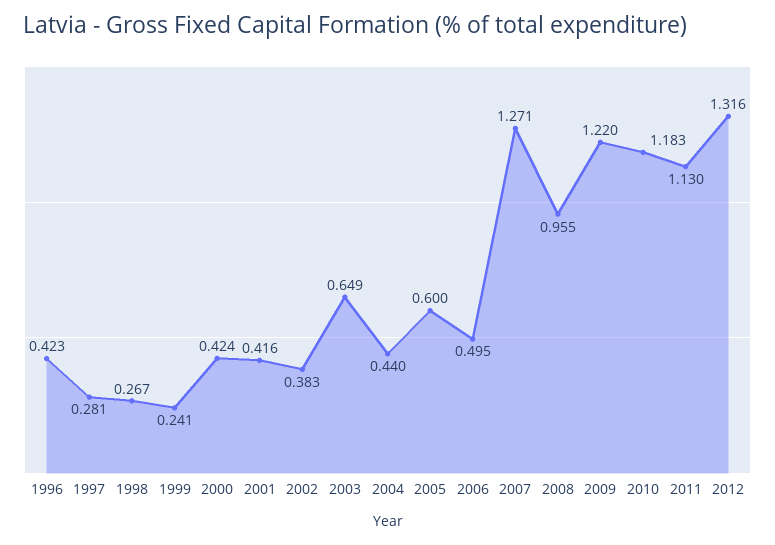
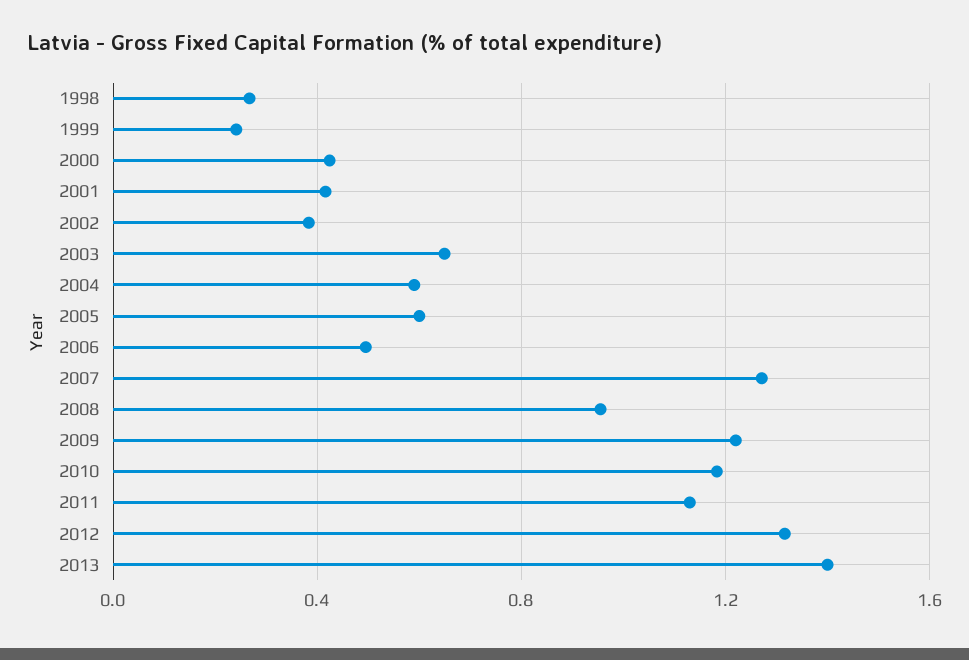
1996: 0.423 -> none
1997: 0.281 -> none
2004: 0.44 -> 0.6
2013: none -> 1.4

